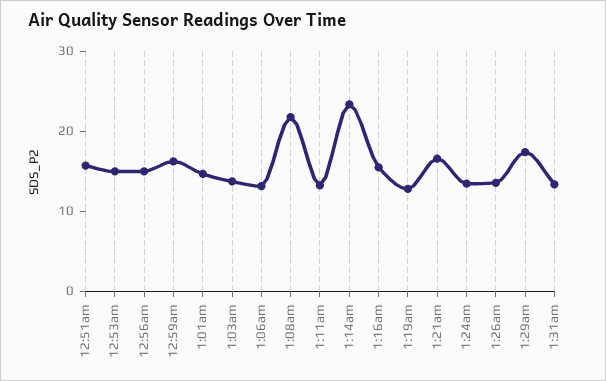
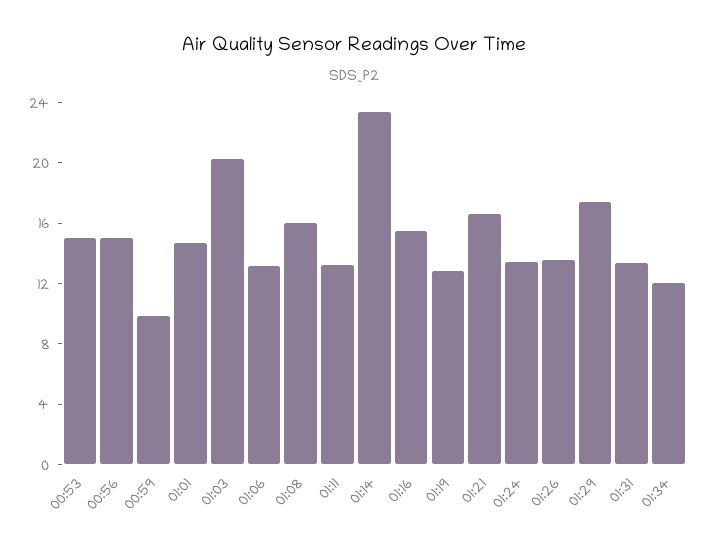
12:51am: 16 -> none
12:59am: 16 -> 10
1:03am: 14 -> 20
1:08am: 22 -> 16
01:34: none -> 12

